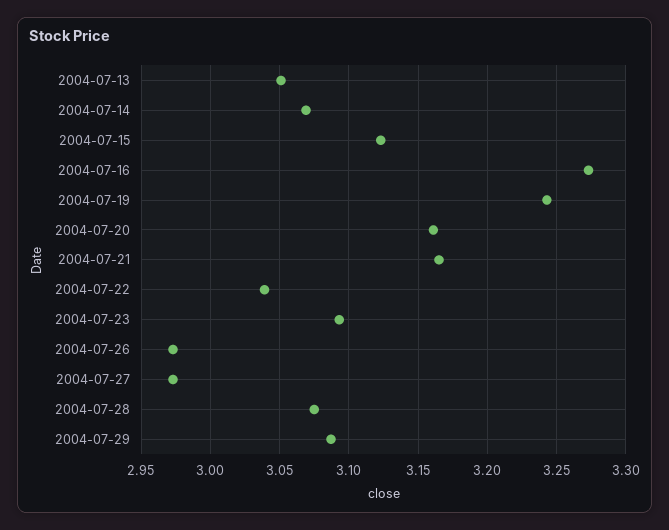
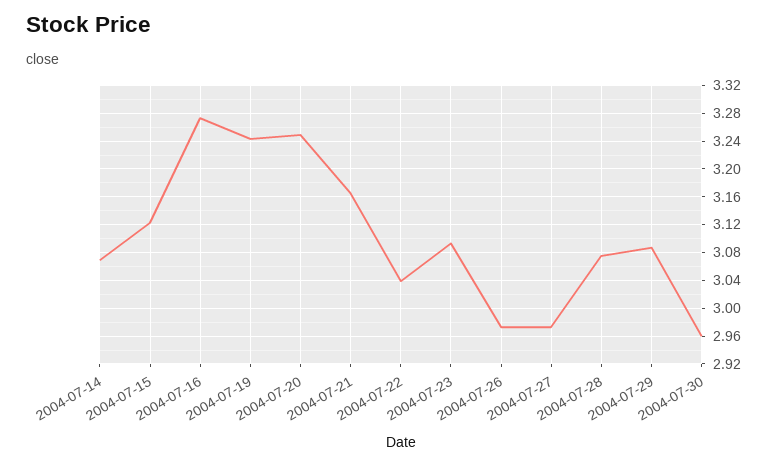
2004-07-13: 3.05 -> none
2004-07-20: 3.16 -> 3.25
2004-07-30: none -> 2.96

